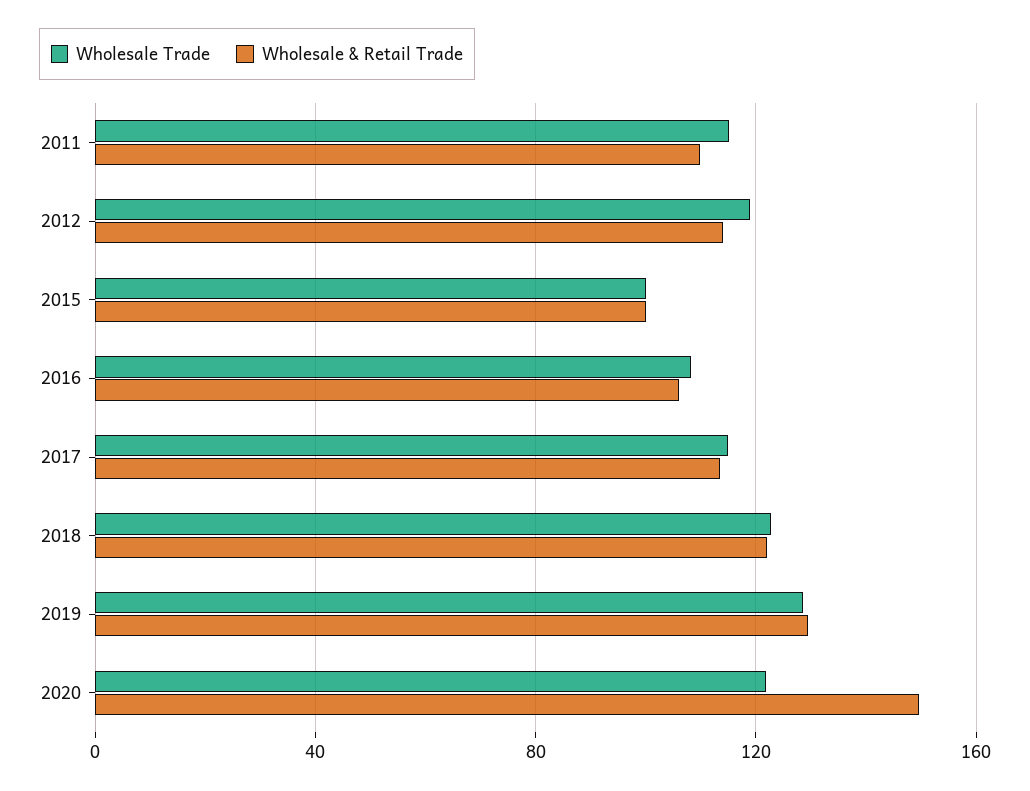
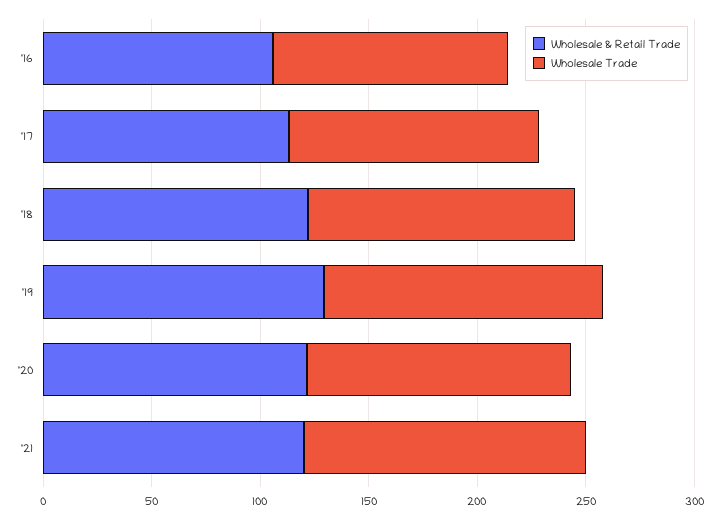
Wholesale Trade, 2011: 115 -> none
Wholesale & Retail Trade, 2011: 110 -> none
Wholesale Trade, 2012: 120 -> none
Wholesale & Retail Trade, 2012: 115 -> none
Wholesale Trade, 2015: 100 -> none
Wholesale & Retail Trade, 2015: 100 -> none
Wholesale & Retail Trade, 2020: 150 -> 120
Wholesale & Retail Trade, '21: none -> 120
Wholesale Trade, '21: none -> 130

